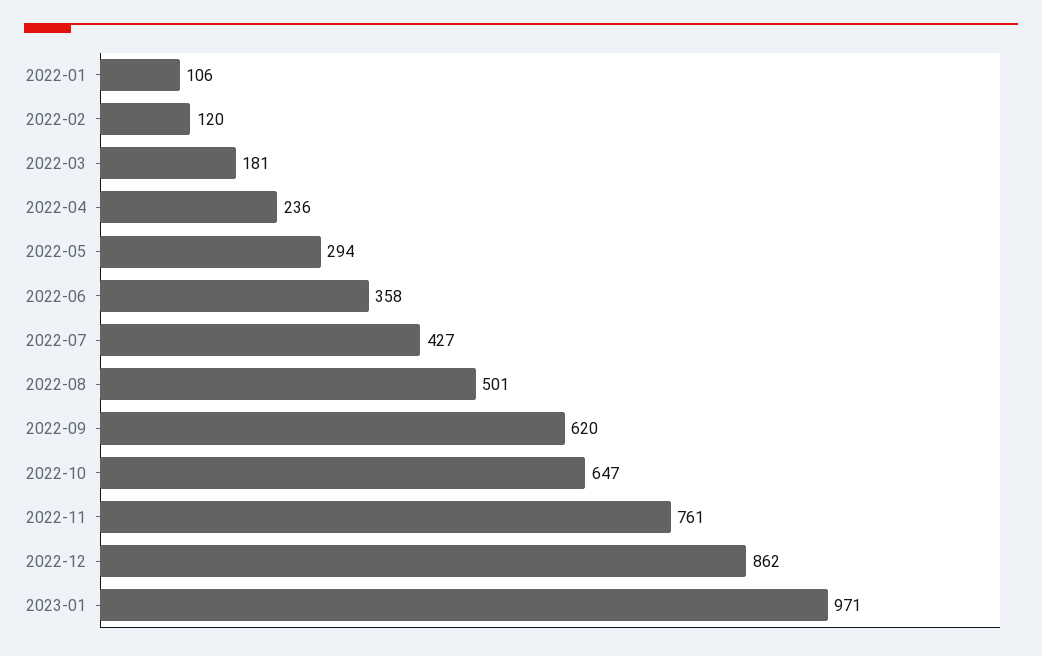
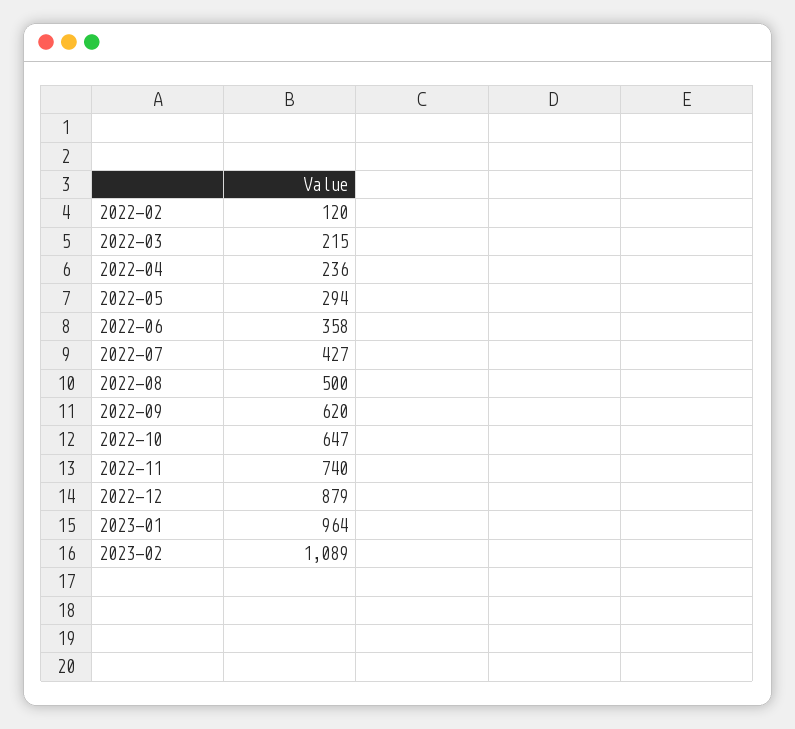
2022-01: 106 -> none
2022-03: 181 -> 215
2022-08: 501 -> 500
2022-11: 761 -> 740
2022-12: 862 -> 879
2023-01: 971 -> 964
2023-02: none -> 1089

